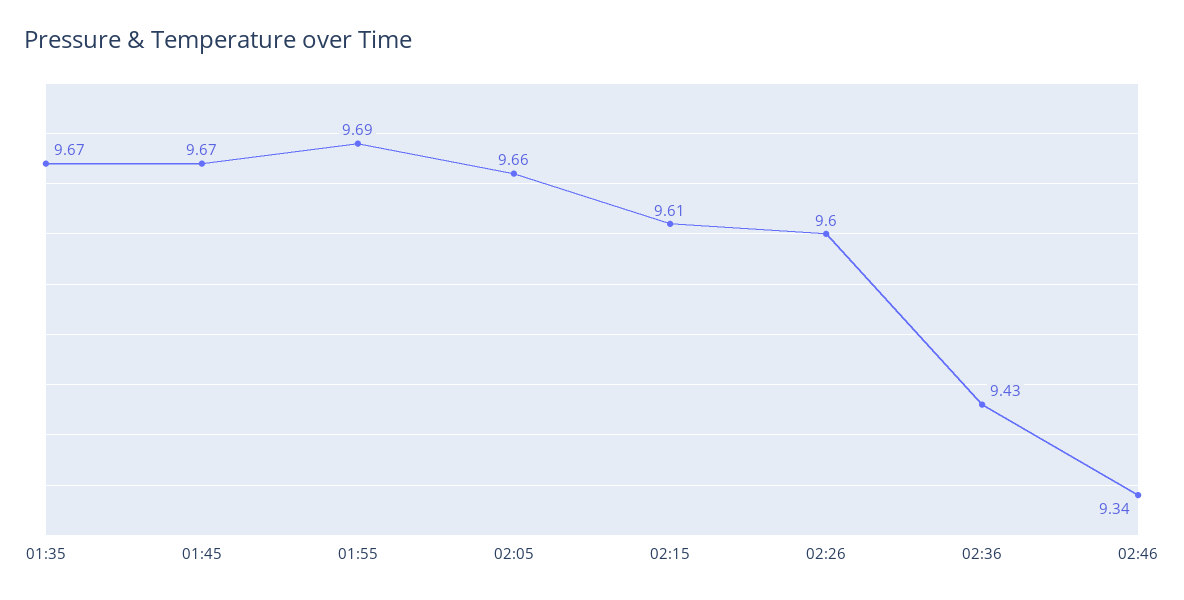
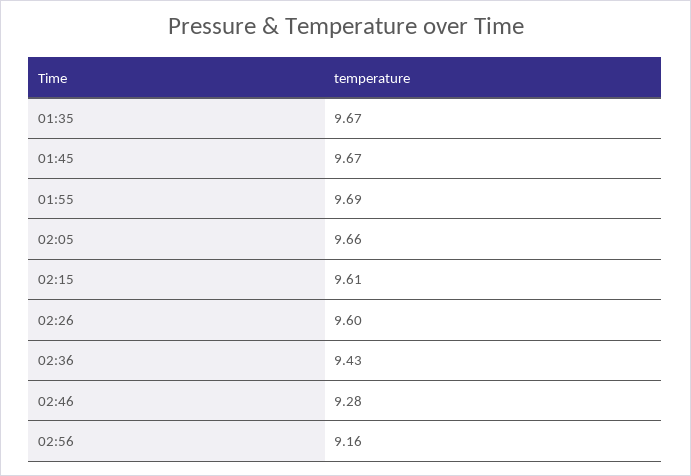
02:46: 9.34 -> 9.28
02:56: none -> 9.16

